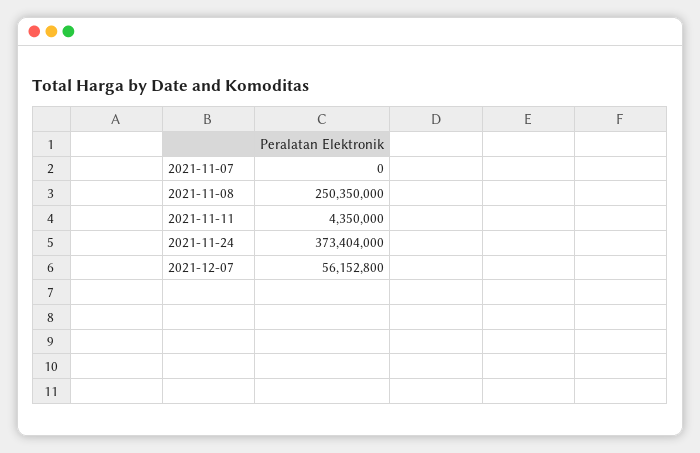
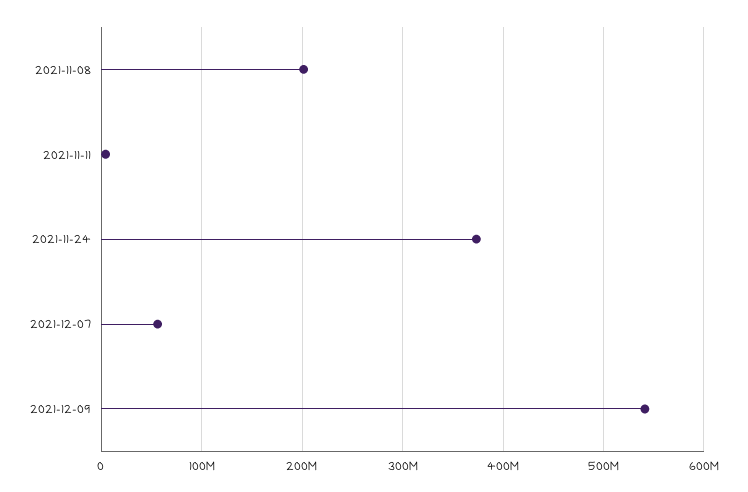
2021-11-07: 0 -> none
2021-11-08: 250350000 -> 200000000
2021-12-09: none -> 540000000

